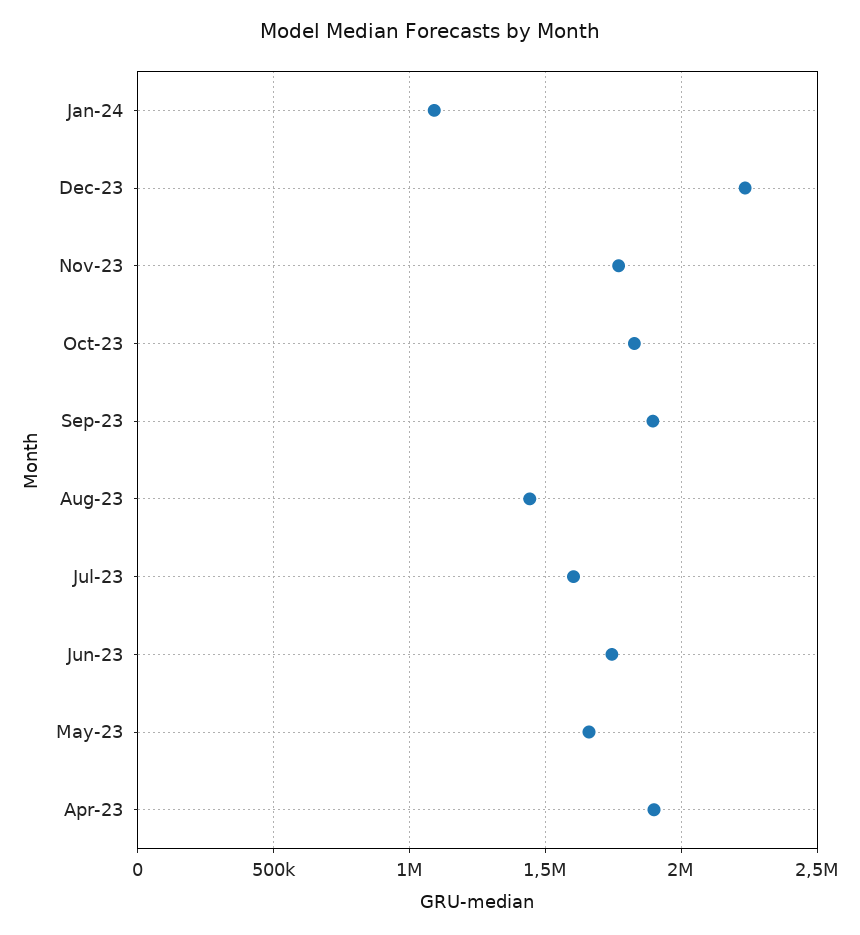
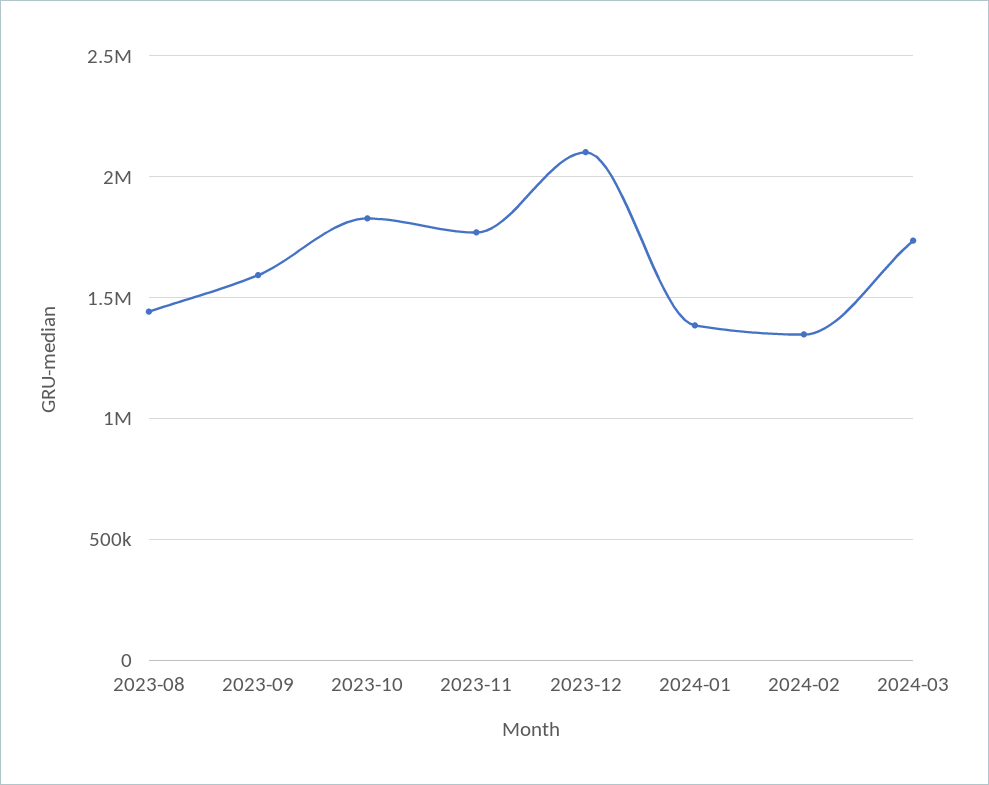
Jan-24: 1100000 -> 1400000
Dec-23: 2250000 -> 2100000
Sep-23: 1900000 -> 1600000
Jul-23: 1600000 -> none
Jun-23: 1750000 -> none
May-23: 1650000 -> none
Apr-23: 1900000 -> none
2024-02: none -> 1350000
2024-03: none -> 1750000

